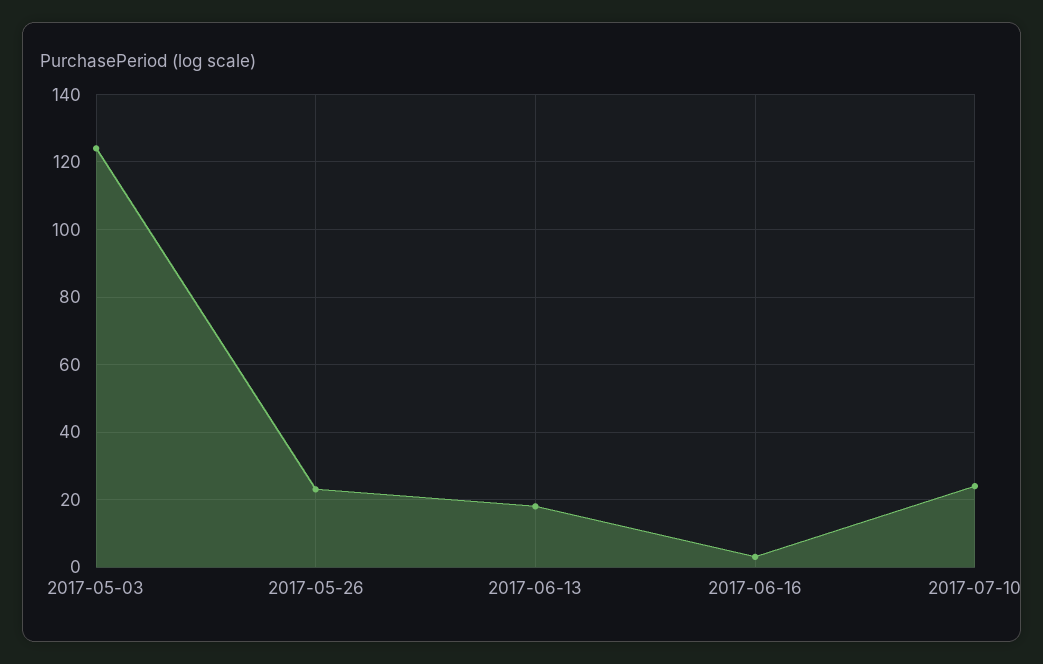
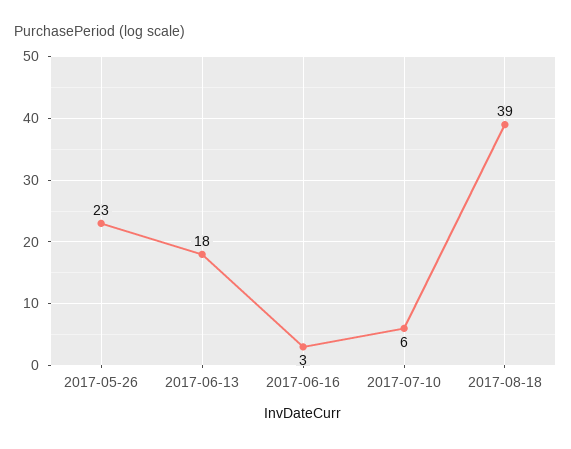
2017-05-03: 125 -> none
2017-07-10: 25 -> 6
2017-08-18: none -> 39

